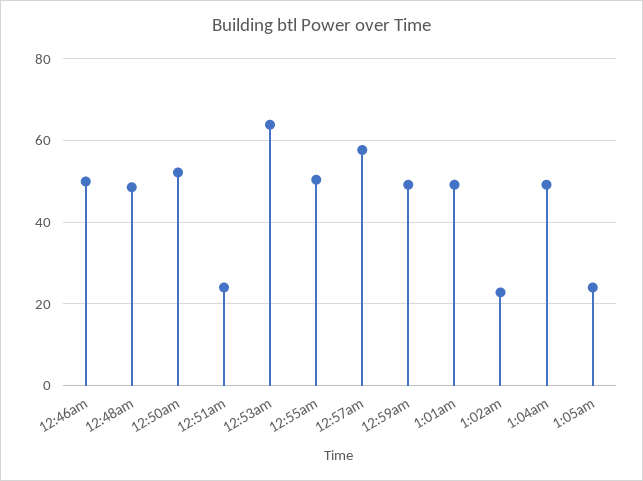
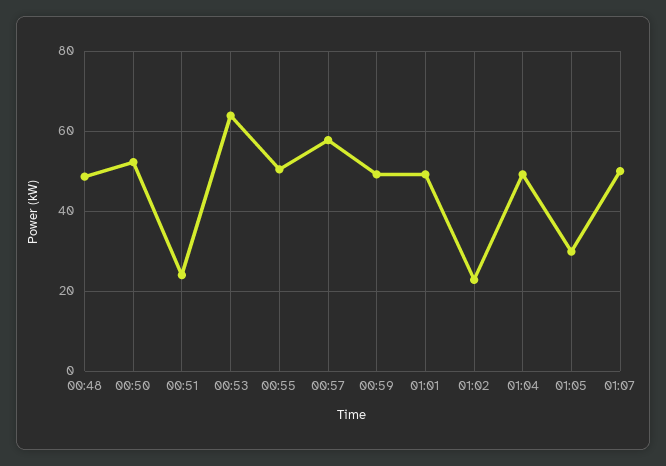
12:46am: 50 -> none
1:05am: 24 -> 30
01:07: none -> 50

